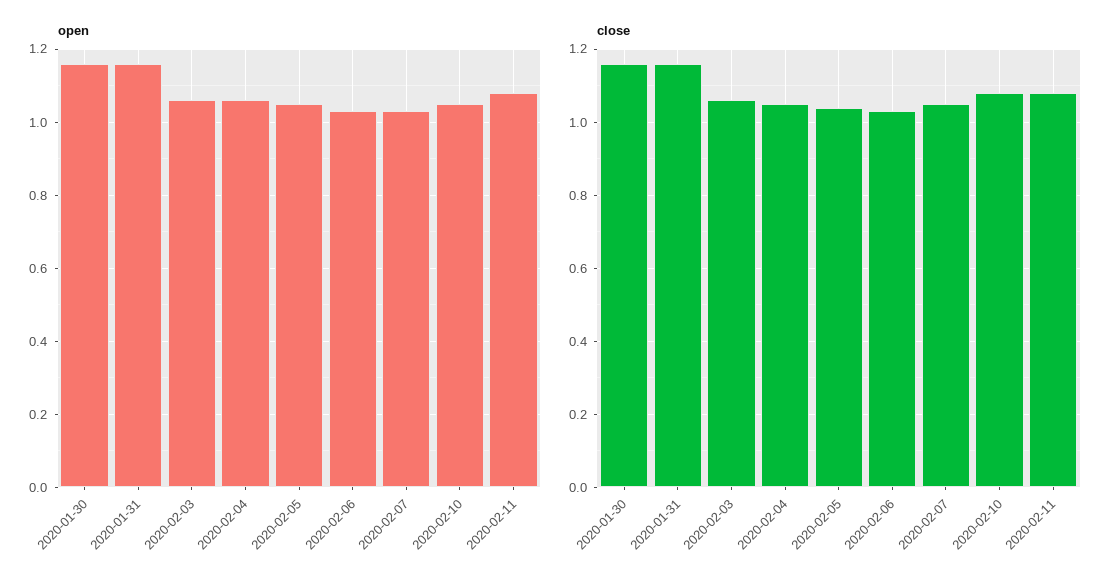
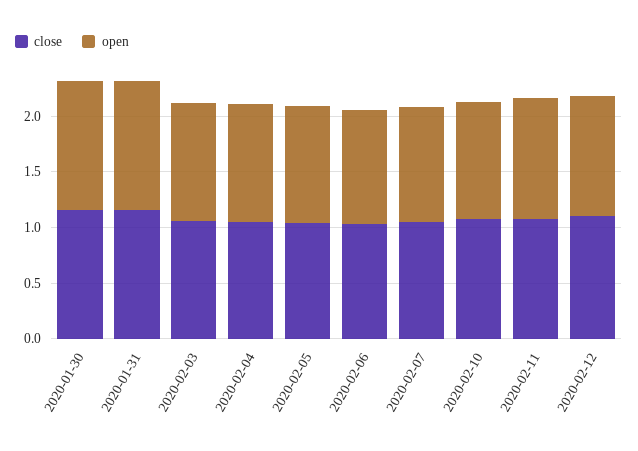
close, 2020-02-12: none -> 1.1
open, 2020-02-12: none -> 1.1

